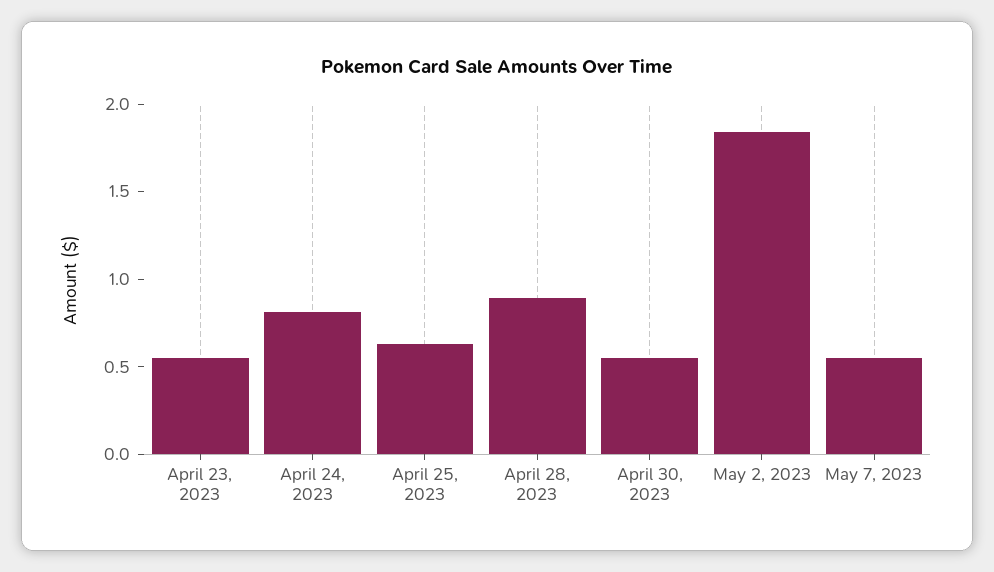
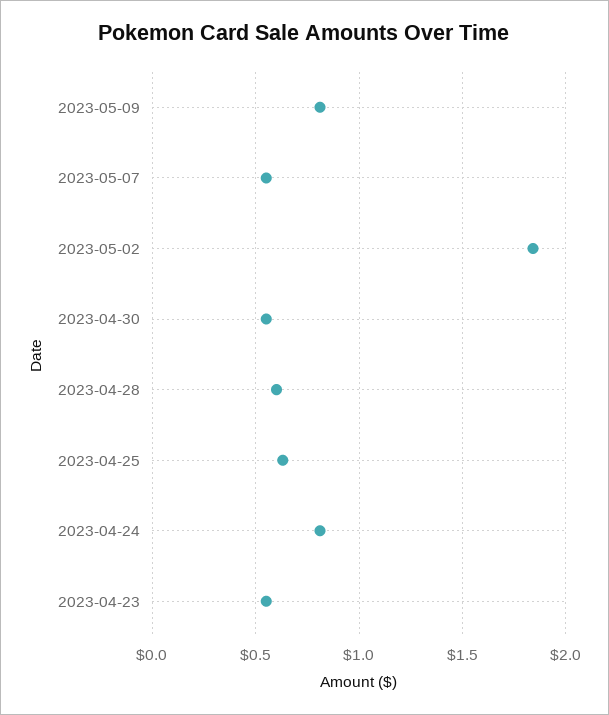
April 28, 2023: 0.9 -> 0.6
2023-05-09: none -> 0.8

